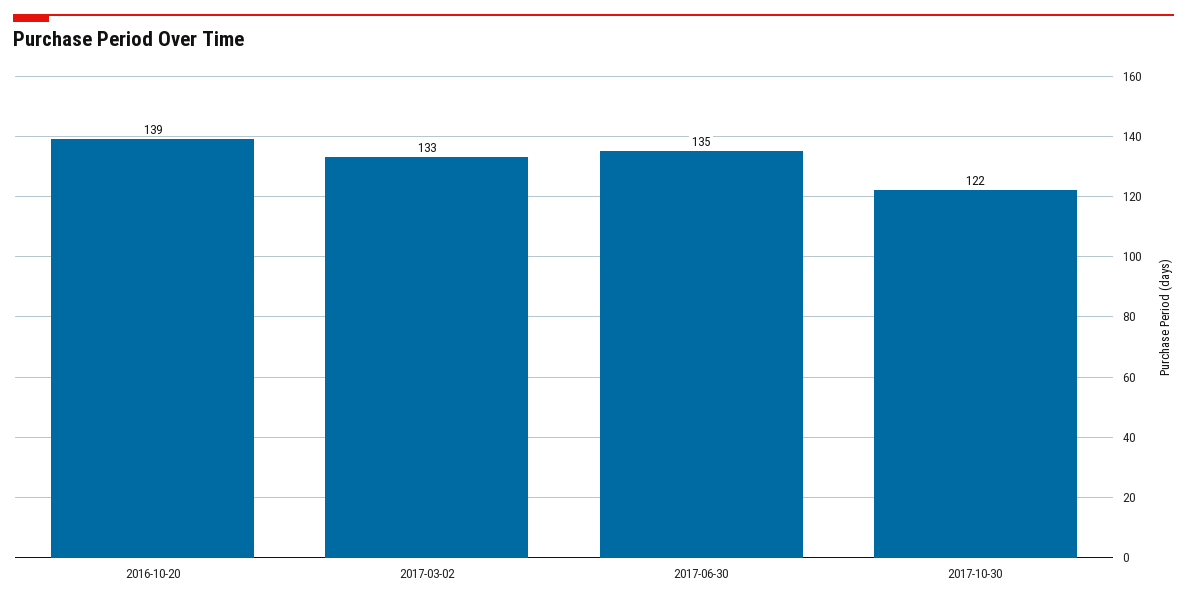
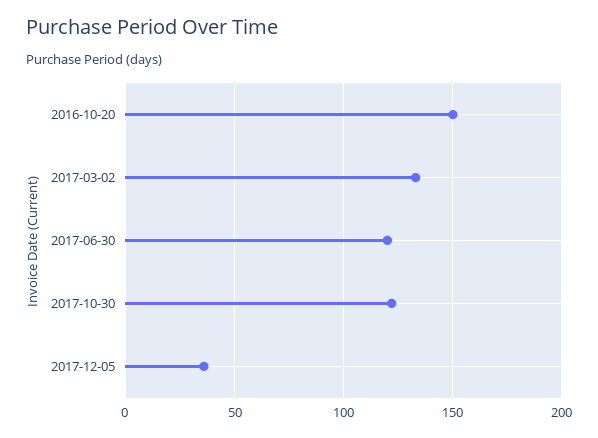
2016-10-20: 139 -> 150
2017-06-30: 135 -> 120
2017-12-05: none -> 35

